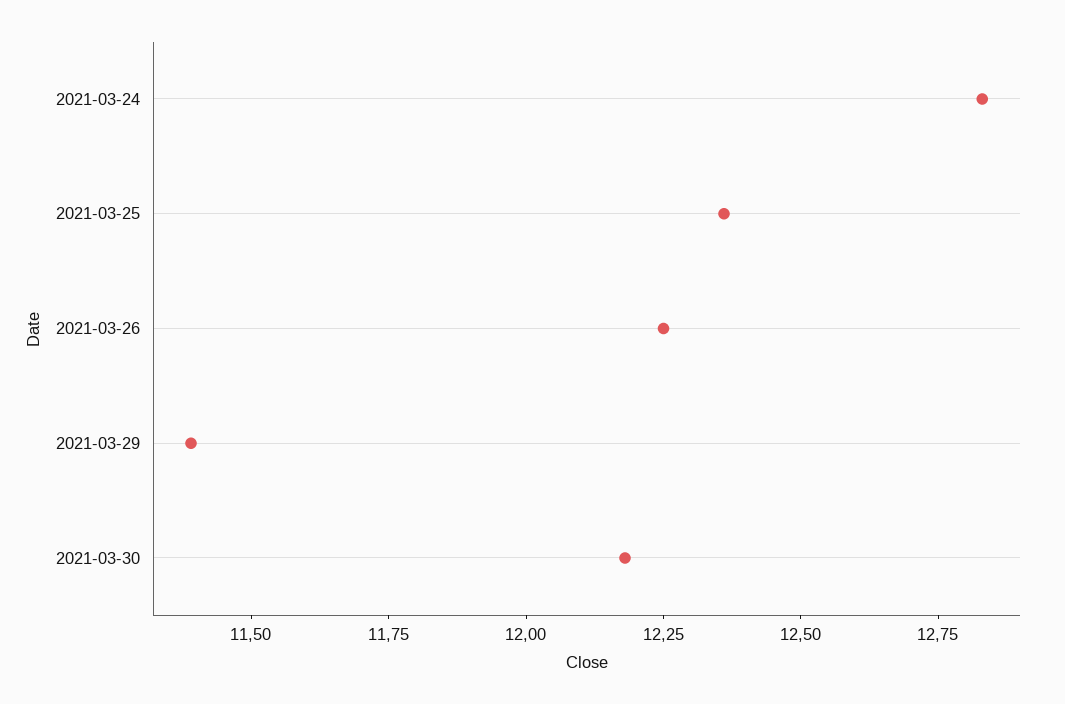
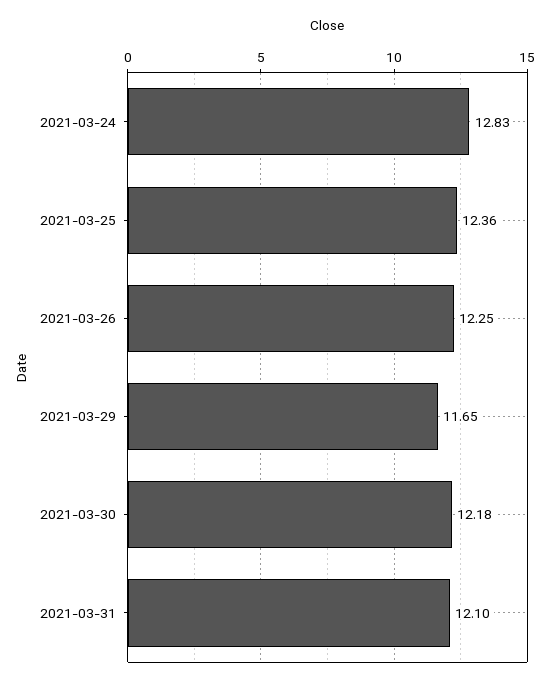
2021-03-29: 11.4 -> 11.65
2021-03-31: none -> 12.1

